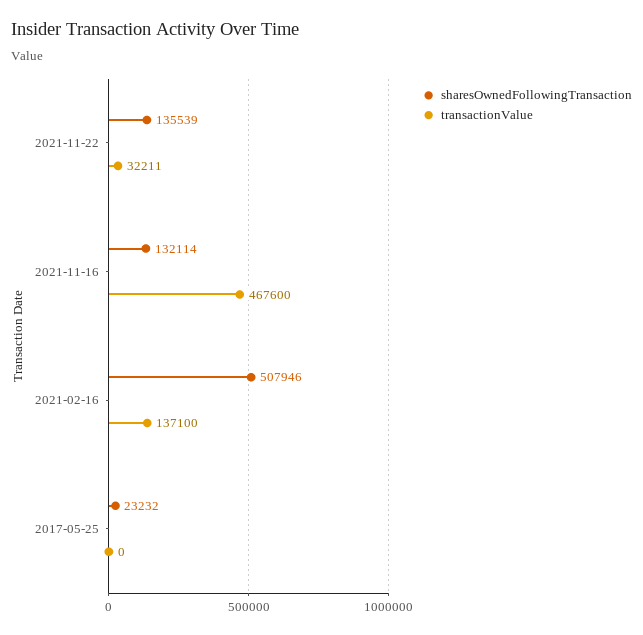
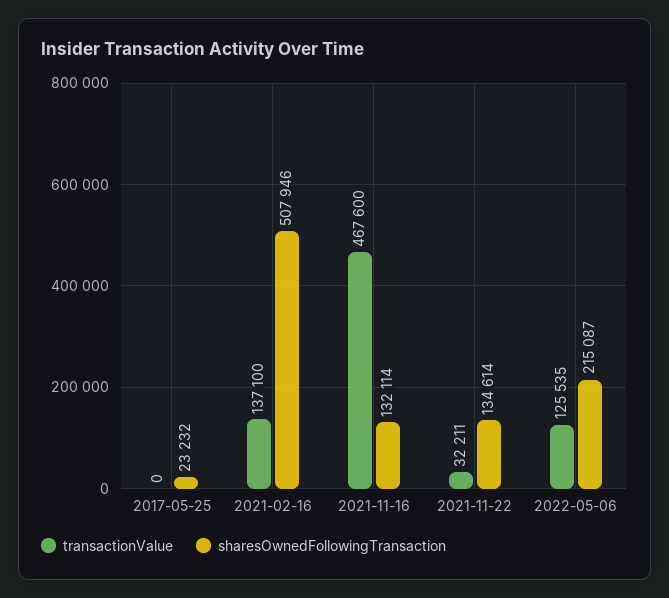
sharesOwnedFollowingTransaction, 2021-11-22: 135539 -> 134614
transactionValue, 2022-05-06: none -> 125535
sharesOwnedFollowingTransaction, 2022-05-06: none -> 215087

